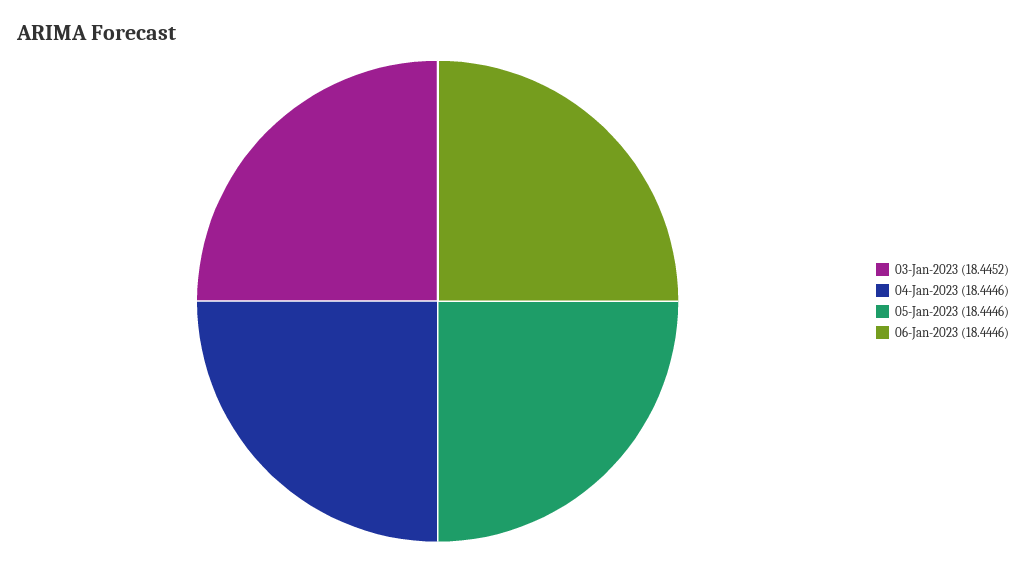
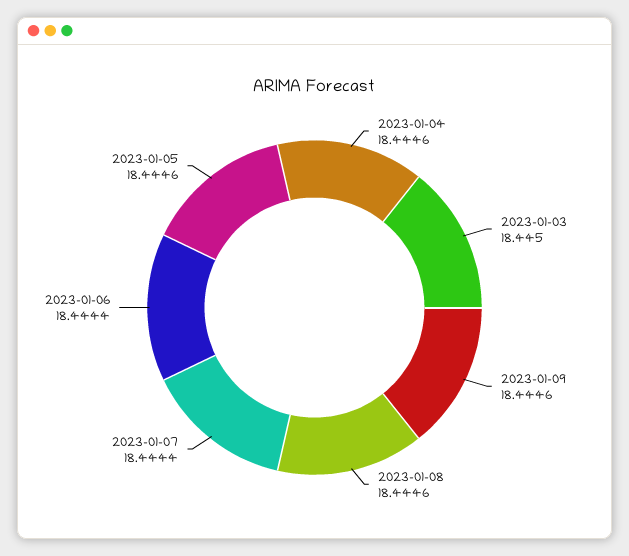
03-Jan-2023: 18.4452 -> 18.445
06-Jan-2023: 18.4446 -> 18.4444
2023-01-09: none -> 18.4446
2023-01-08: none -> 18.4446
2023-01-07: none -> 18.4444

